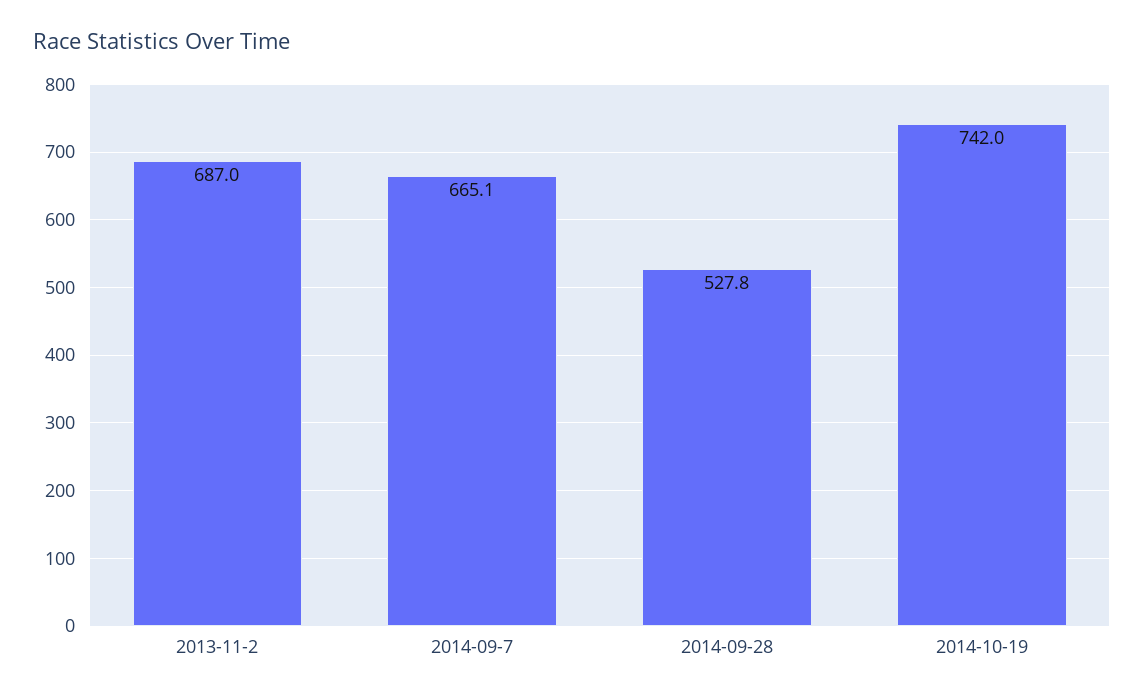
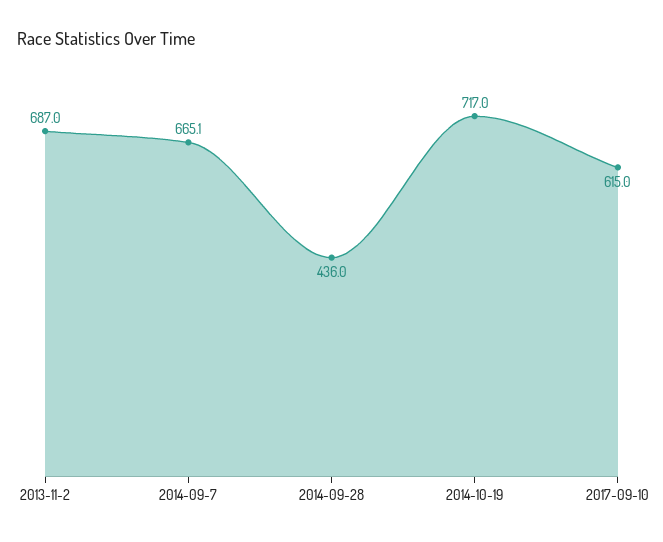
2014-09-28: 527.8 -> 436
2014-10-19: 742 -> 717
2017-09-10: none -> 615

